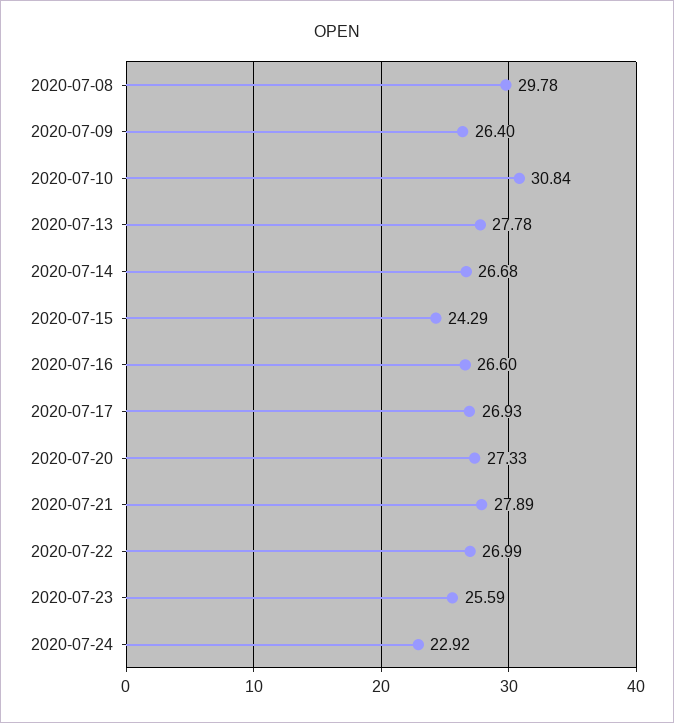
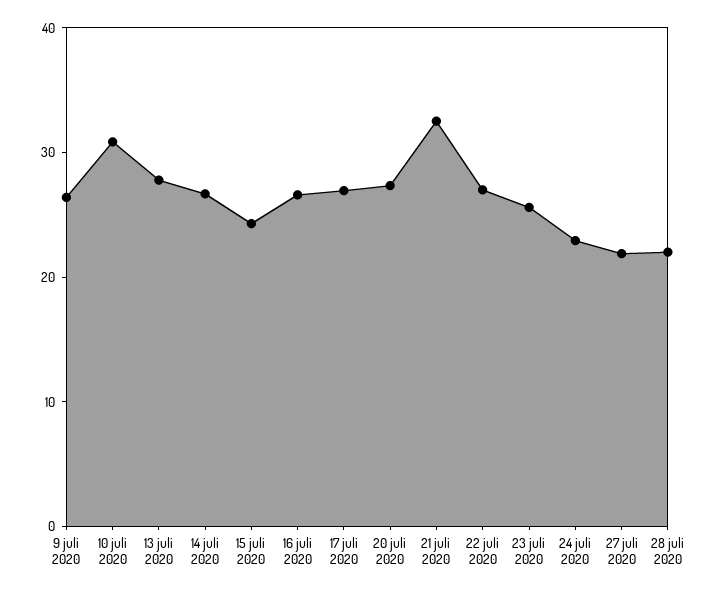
2020-07-08: 29.78 -> none
2020-07-21: 27.89 -> 32
27 juli 2020: none -> 22
28 juli 2020: none -> 22

